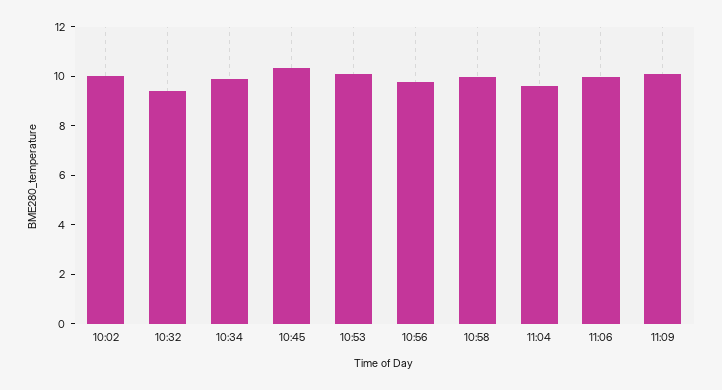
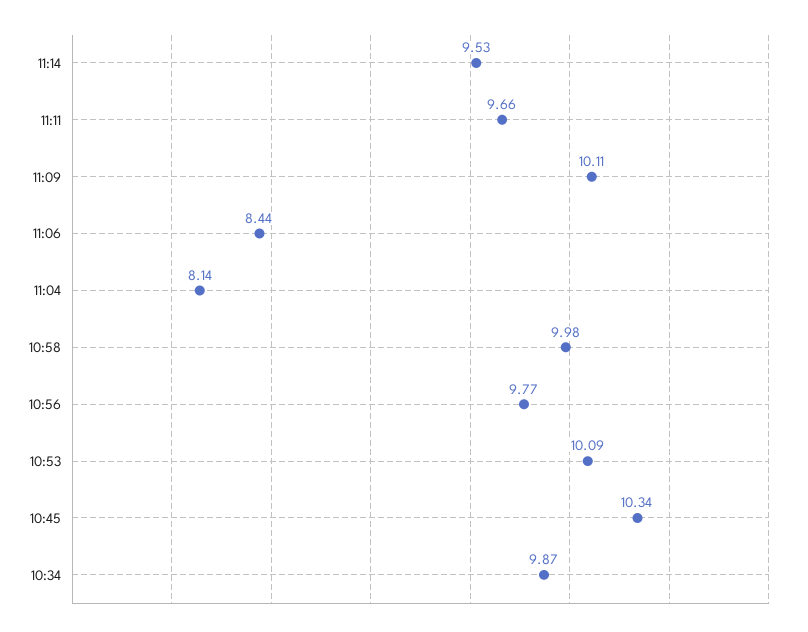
10:02: 10 -> none
10:32: 9.5 -> none
11:04: 9.5 -> 8.14
11:06: 10 -> 8.44
11:14: none -> 9.53
11:11: none -> 9.66

